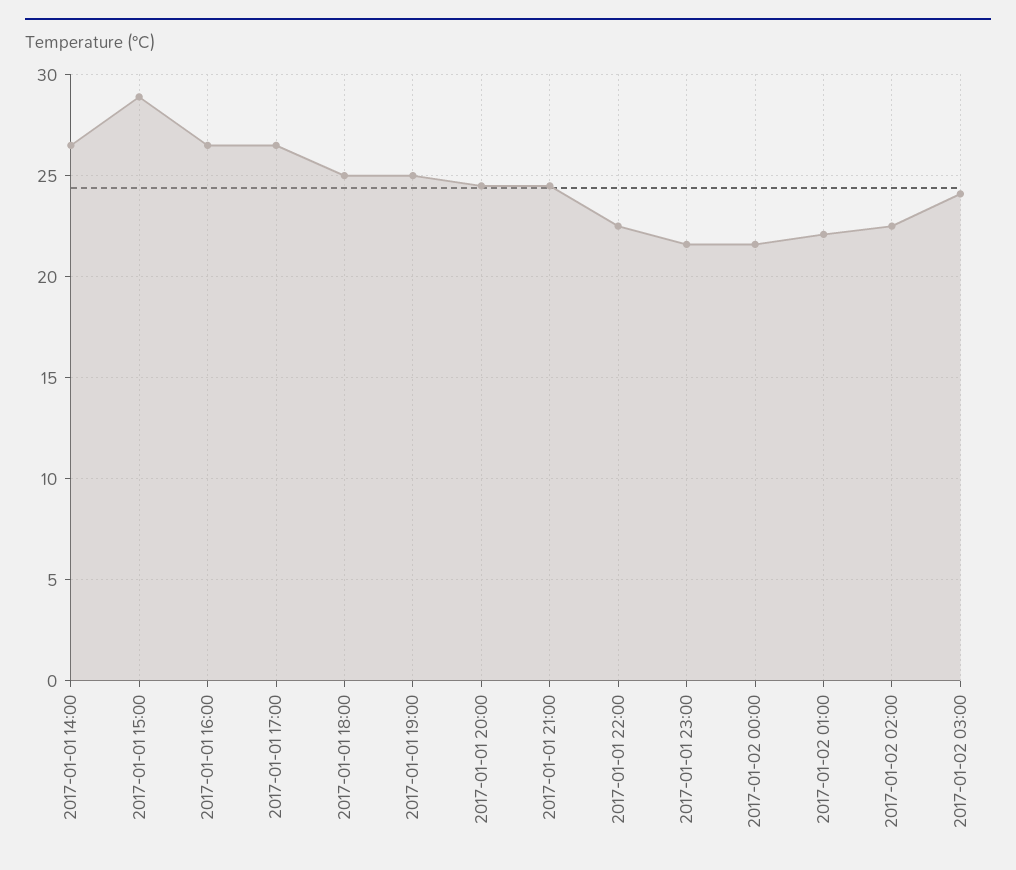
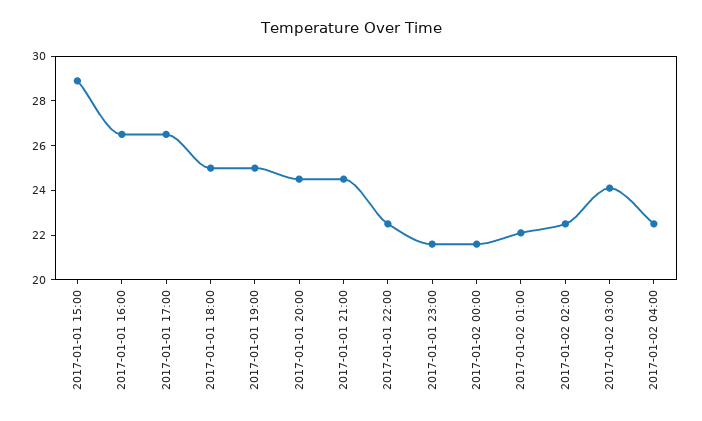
2017-01-01 14:00: 26.5 -> none
2017-01-02 04:00: none -> 22.5

